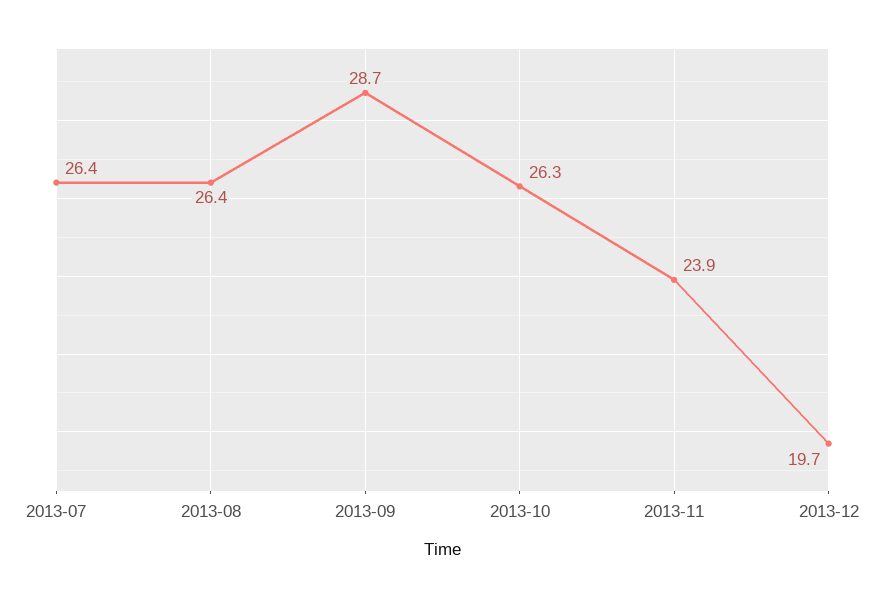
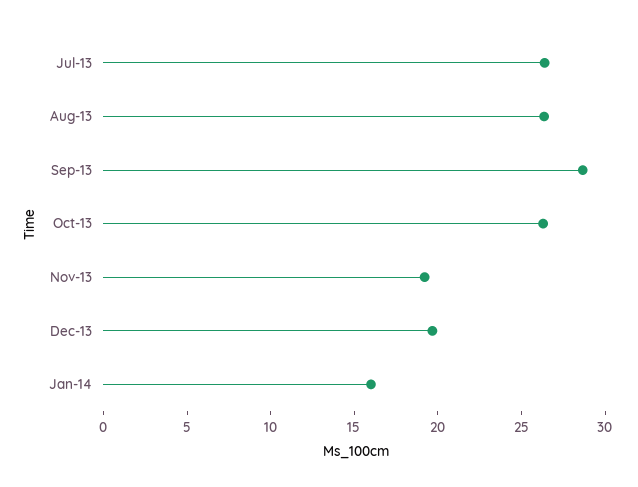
2013-11: 23.9 -> 19
Jan-14: none -> 16

